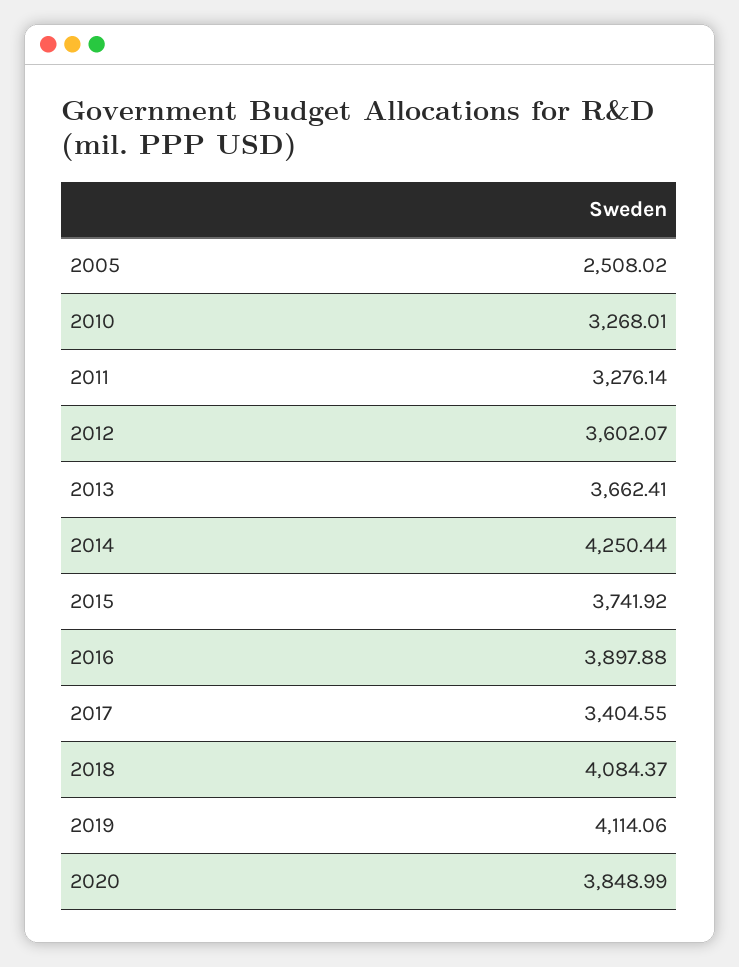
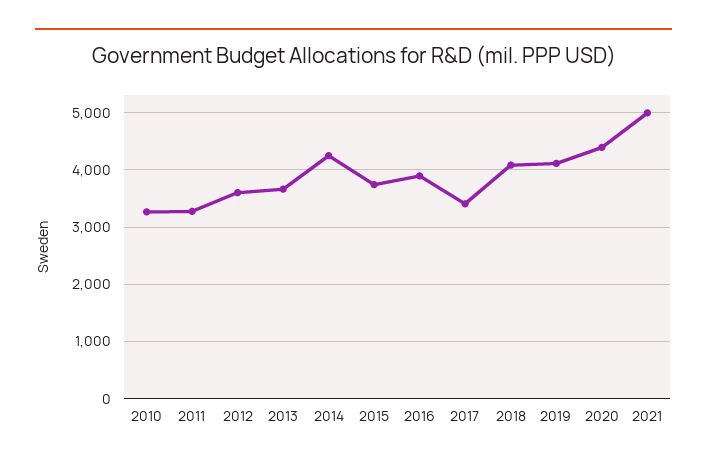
2005: 2508.02 -> none
2020: 3848.99 -> 4400
2021: none -> 5000

